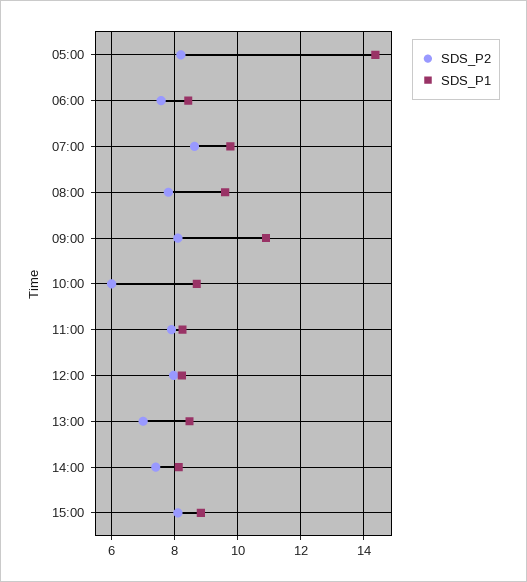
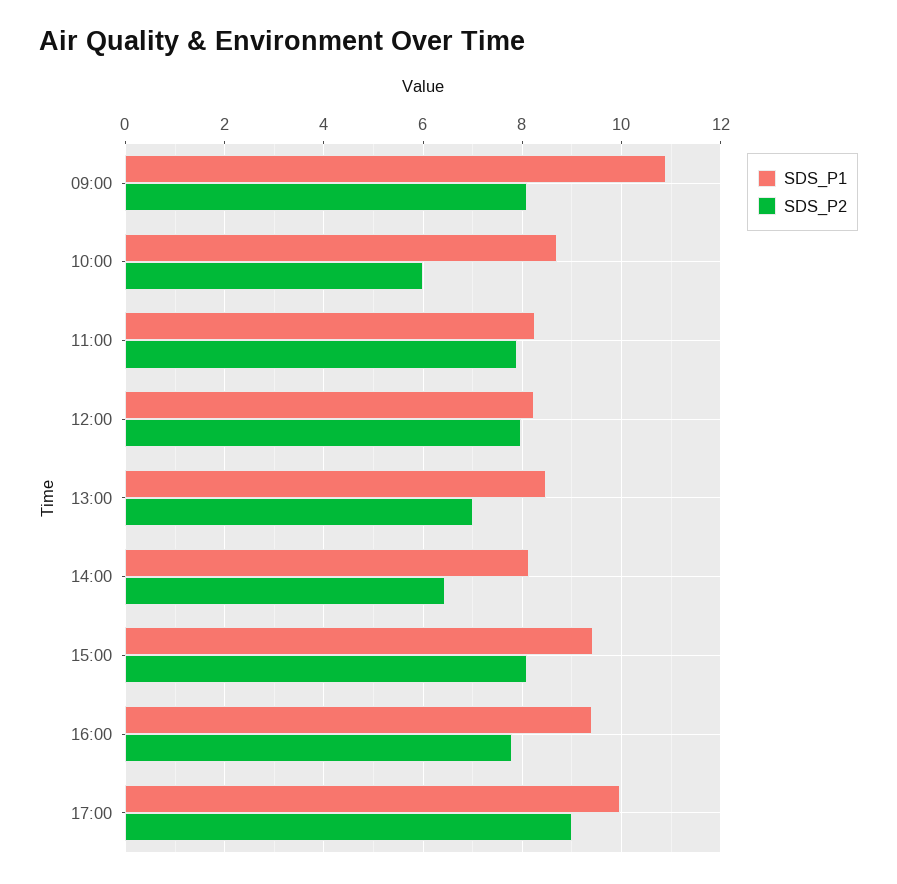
SDS_P2, 05:00: 8.2 -> none
SDS_P1, 05:00: 14.4 -> none
SDS_P2, 06:00: 7.6 -> none
SDS_P1, 06:00: 8.4 -> none
SDS_P2, 07:00: 8.6 -> none
SDS_P1, 07:00: 9.8 -> none
SDS_P2, 08:00: 7.8 -> none
SDS_P1, 08:00: 9.6 -> none
SDS_P2, 14:00: 7.4 -> 6.4
SDS_P1, 15:00: 8.8 -> 9.4
SDS_P1, 16:00: none -> 9.4
SDS_P2, 16:00: none -> 7.8
SDS_P1, 17:00: none -> 10
SDS_P2, 17:00: none -> 9

